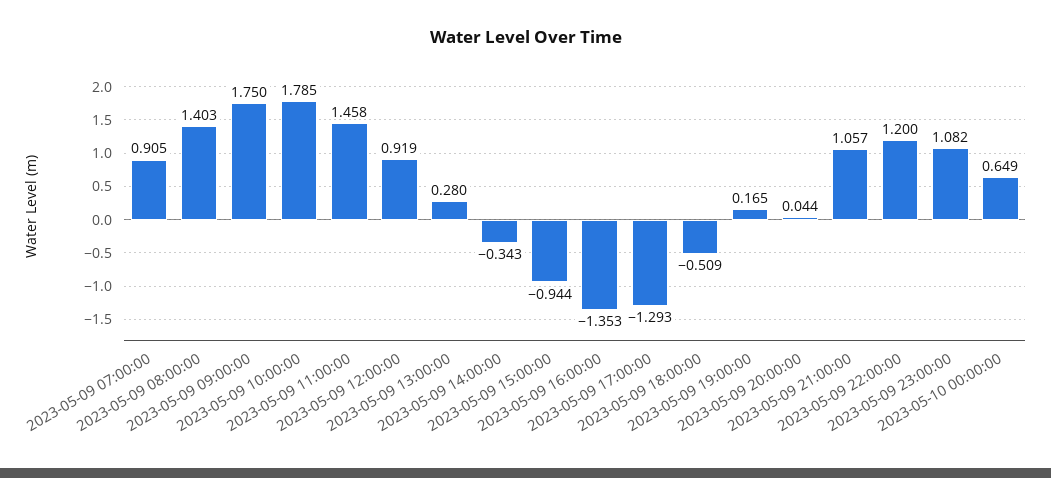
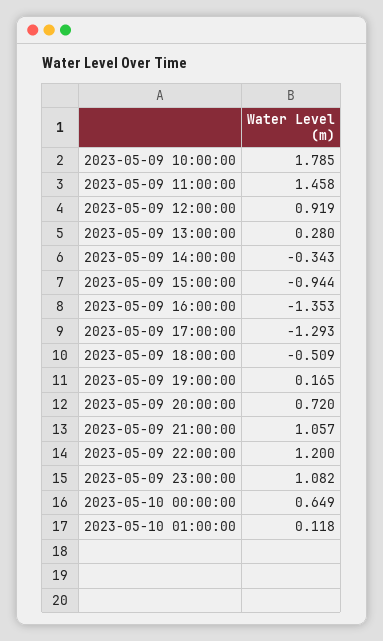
2023-05-09 07:00:00: 0.905 -> none
2023-05-09 08:00:00: 1.403 -> none
2023-05-09 09:00:00: 1.75 -> none
2023-05-09 20:00:00: 0.044 -> 0.72
2023-05-10 01:00:00: none -> 0.118

